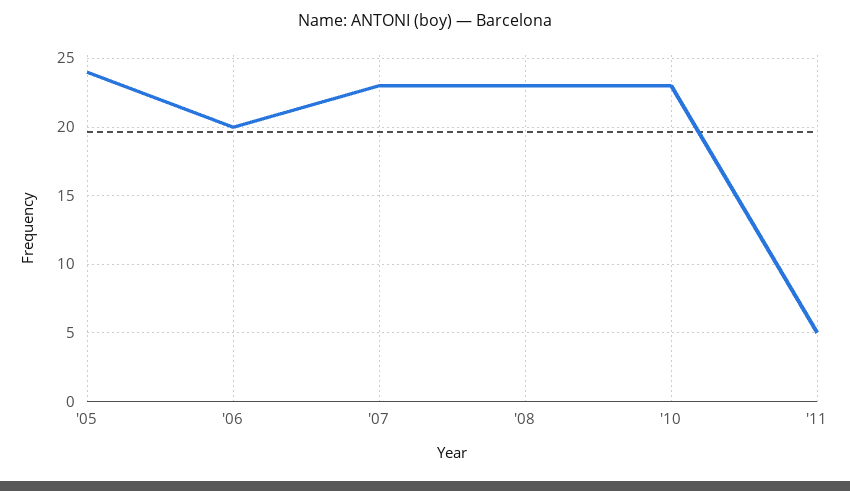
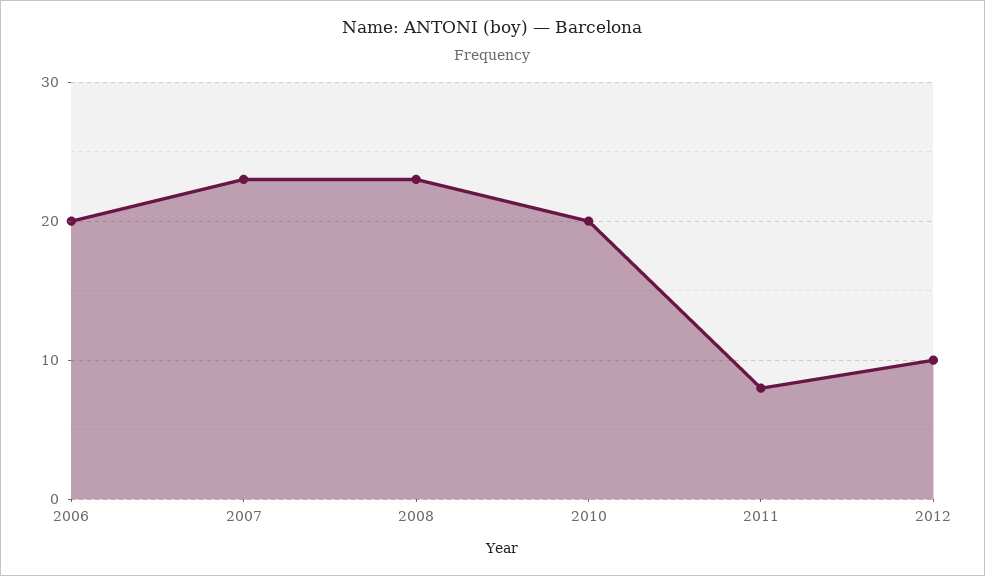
'05: 24 -> none
'10: 23 -> 20
'11: 5 -> 8
2012: none -> 10

